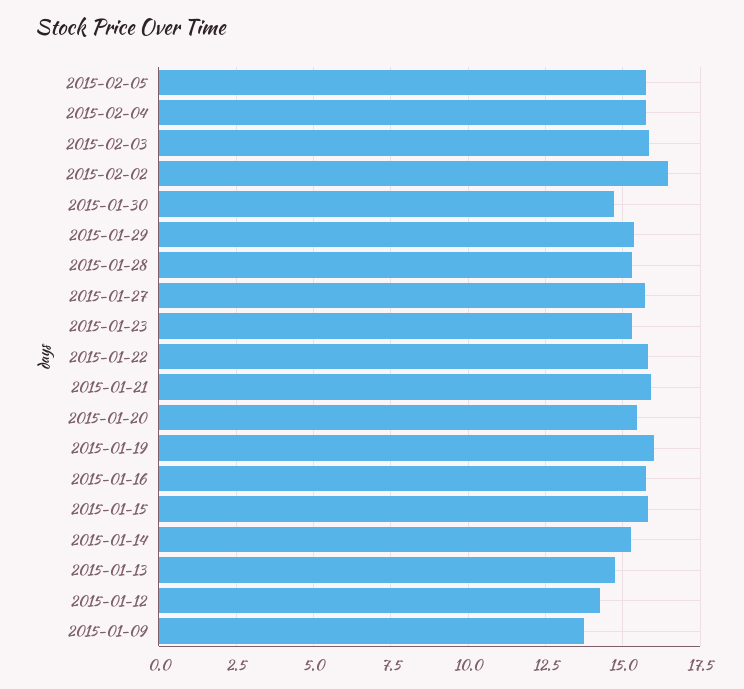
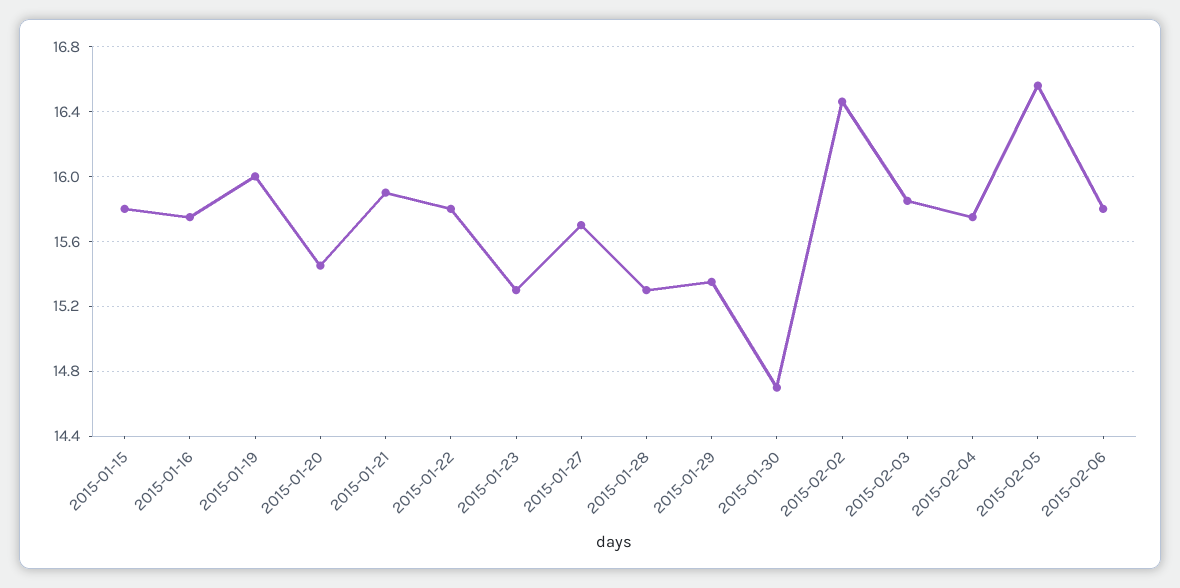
2015-02-05: 15.75 -> 16.55
2015-01-14: 15.25 -> none
2015-01-13: 14.75 -> none
2015-01-12: 14.25 -> none
2015-01-09: 13.75 -> none
2015-02-06: none -> 15.8

